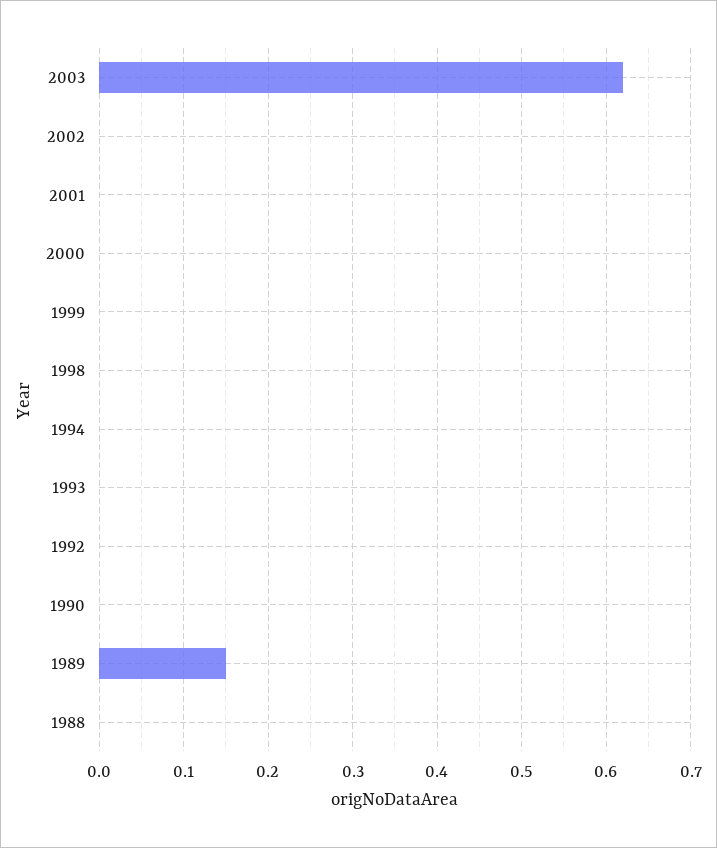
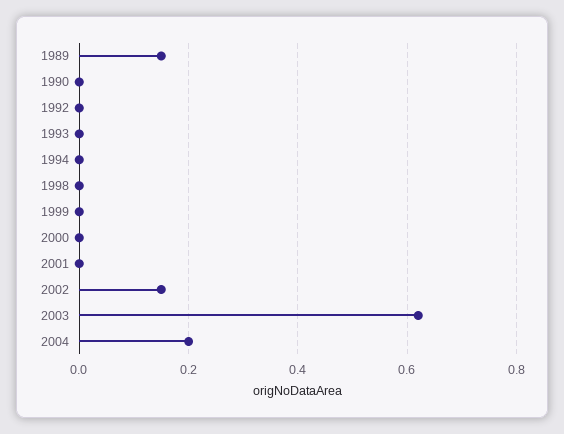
2002: 0 -> 0.15
1988: 0 -> none
2004: none -> 0.2

